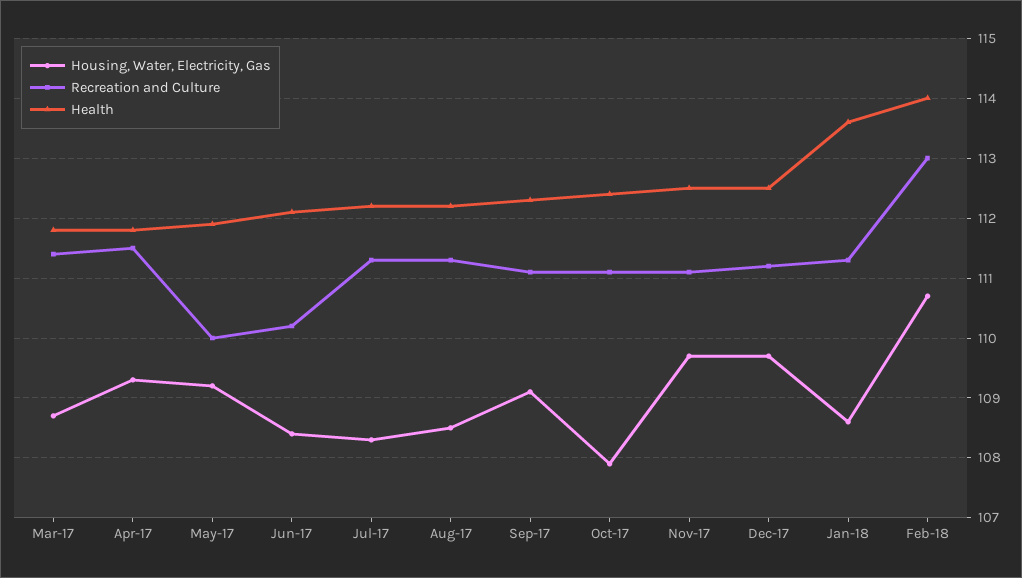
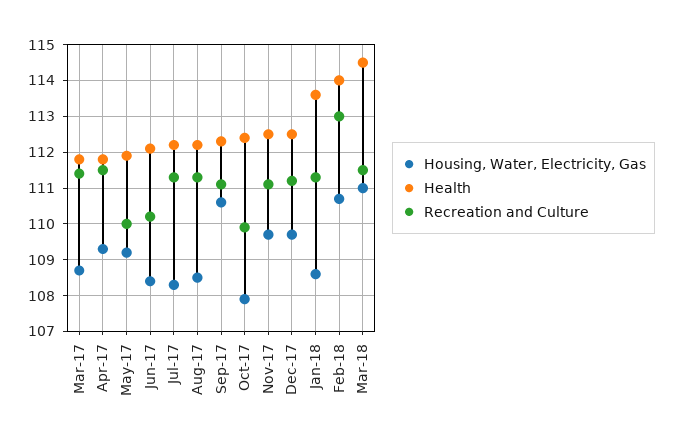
Housing, Water, Electricity, Gas, Sep-17: 109 -> 110.5
Recreation and Culture, Oct-17: 111 -> 110
Housing, Water, Electricity, Gas, Mar-18: none -> 111
Health, Mar-18: none -> 114.5
Recreation and Culture, Mar-18: none -> 111.5

